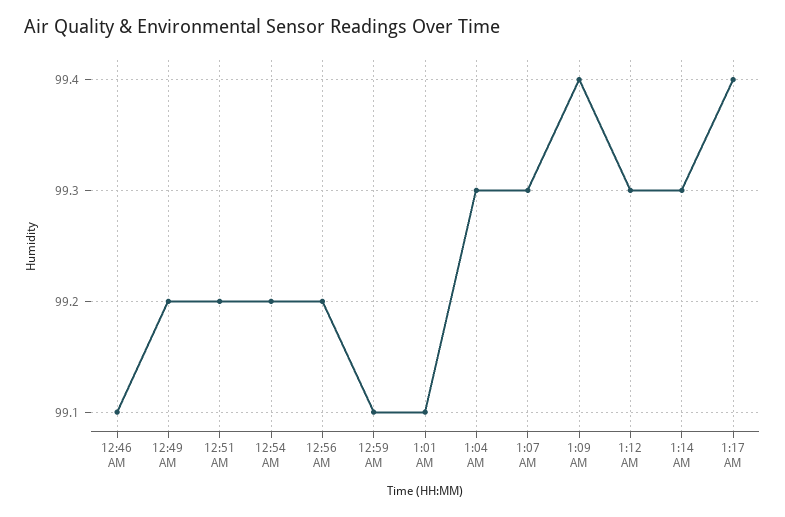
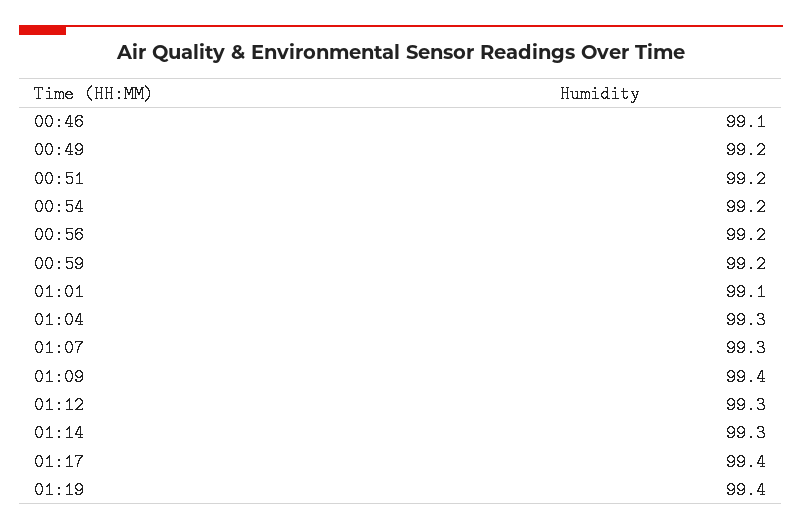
12:59 AM: 99.1 -> 99.2
01:19: none -> 99.4

